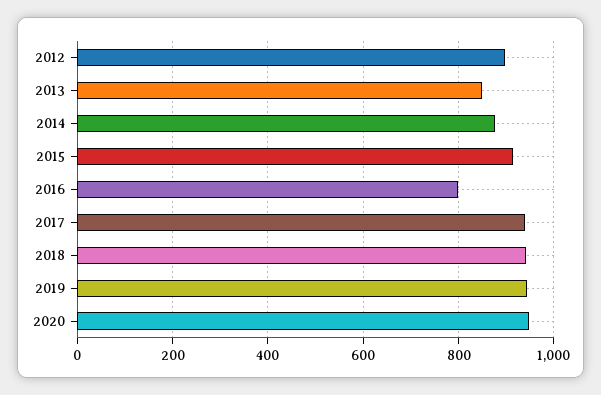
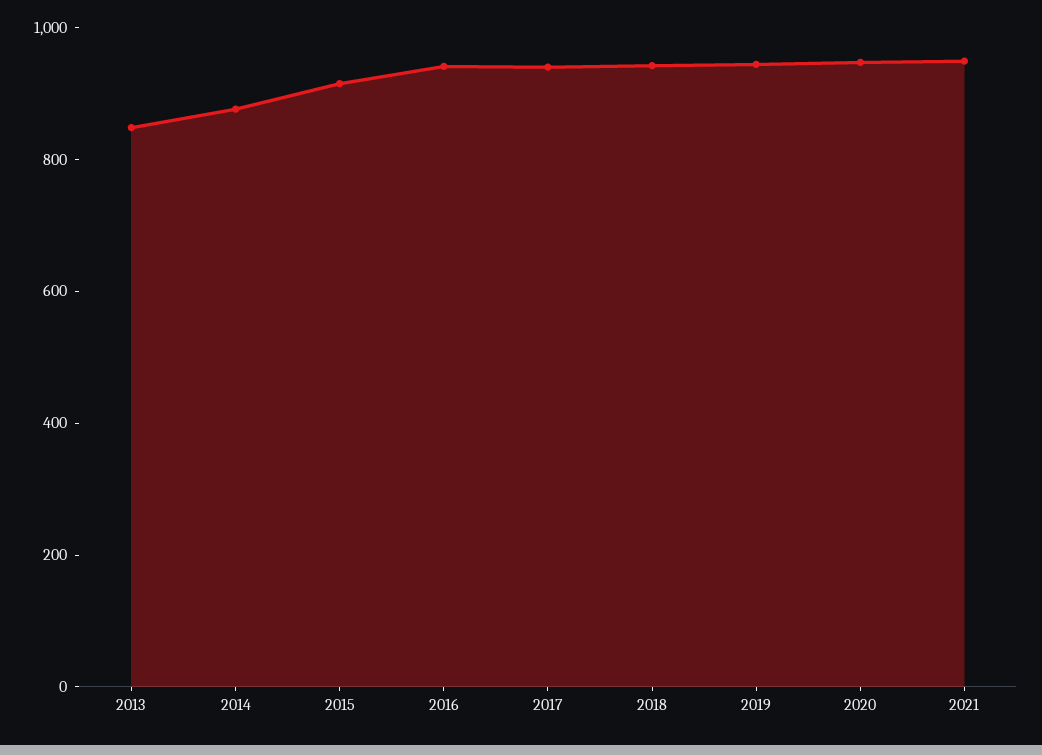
2012: 900 -> none
2016: 800 -> 950
2021: none -> 950

